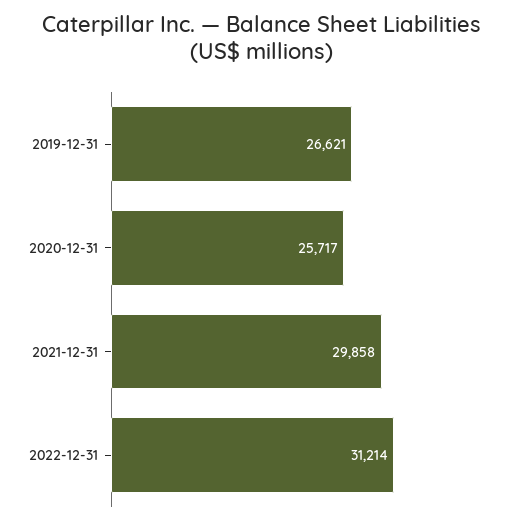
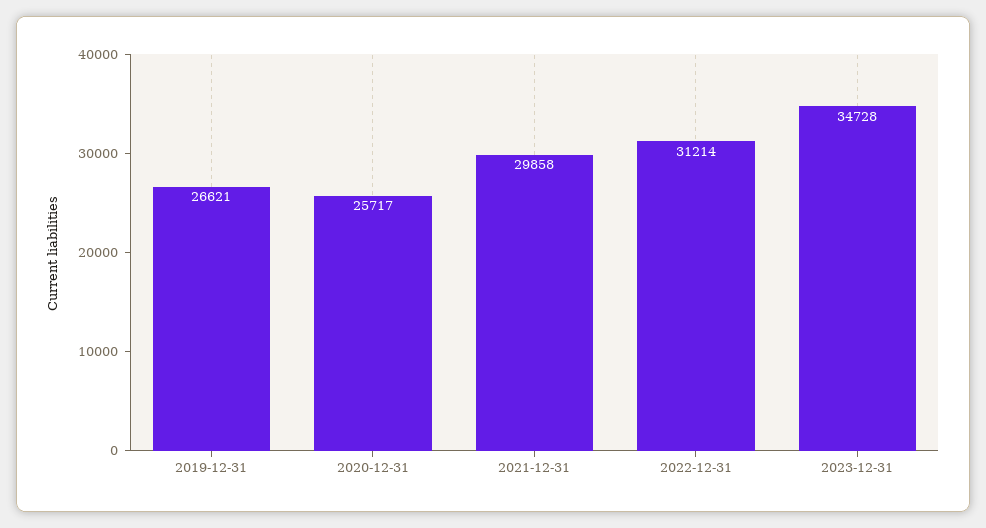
2023-12-31: none -> 34728

